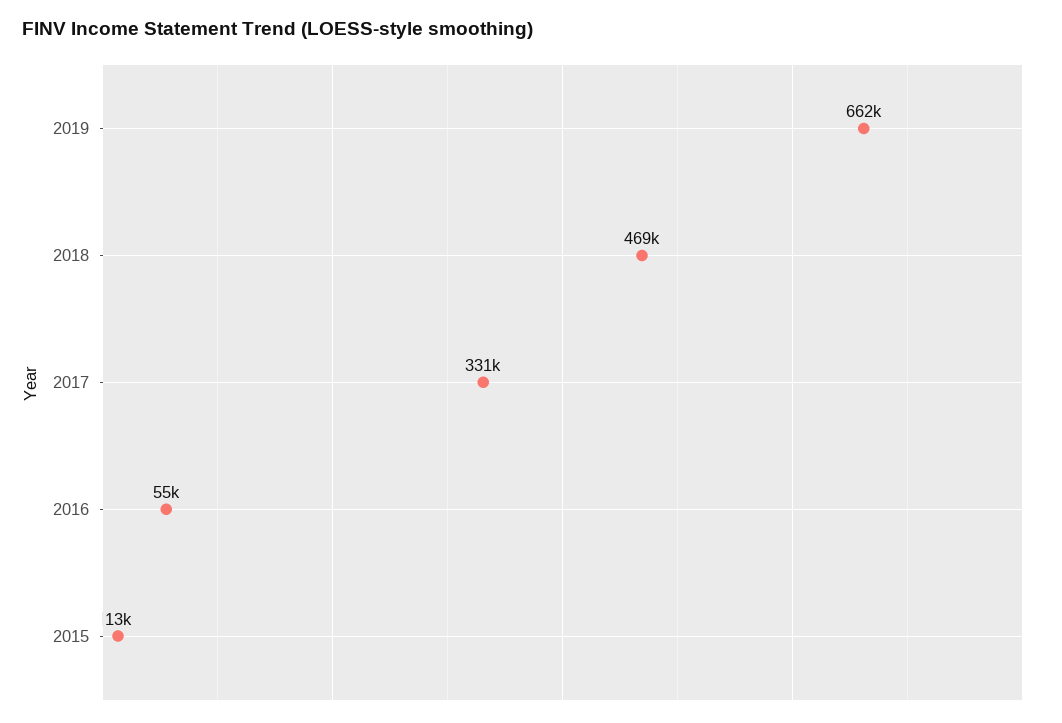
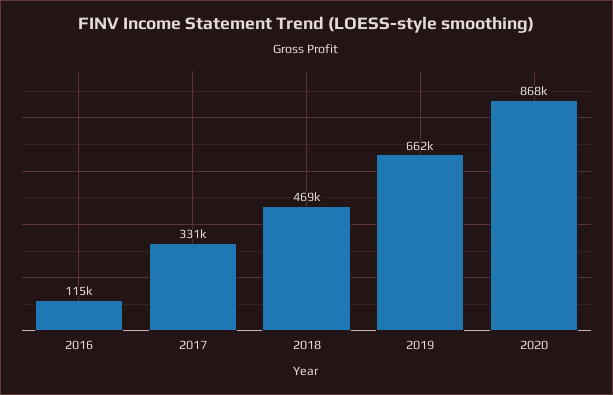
2016: 55000 -> 115000
2015: 13000 -> none
2020: none -> 868000

